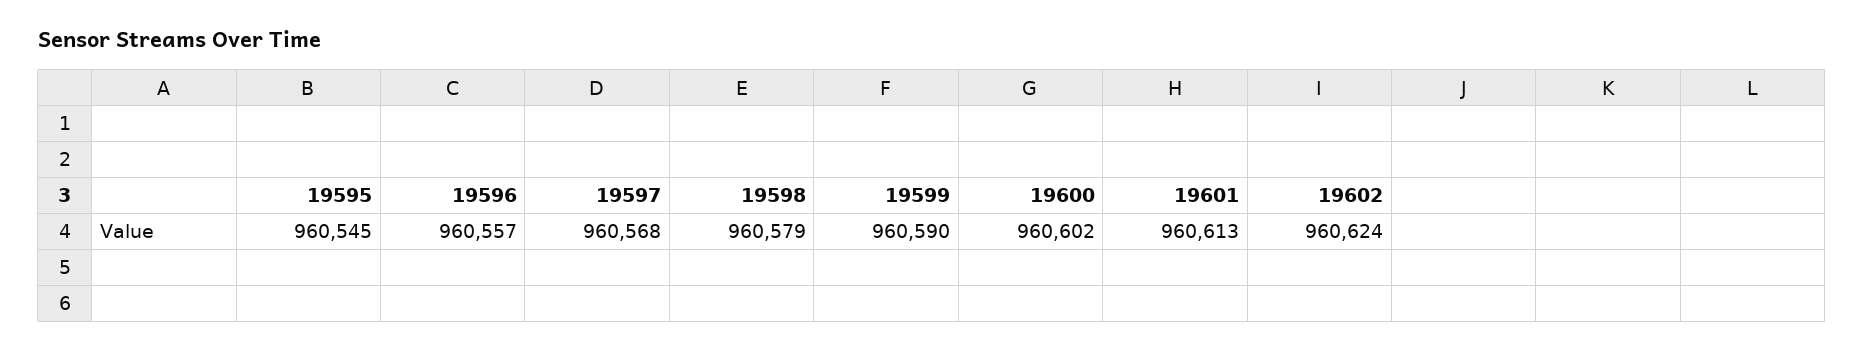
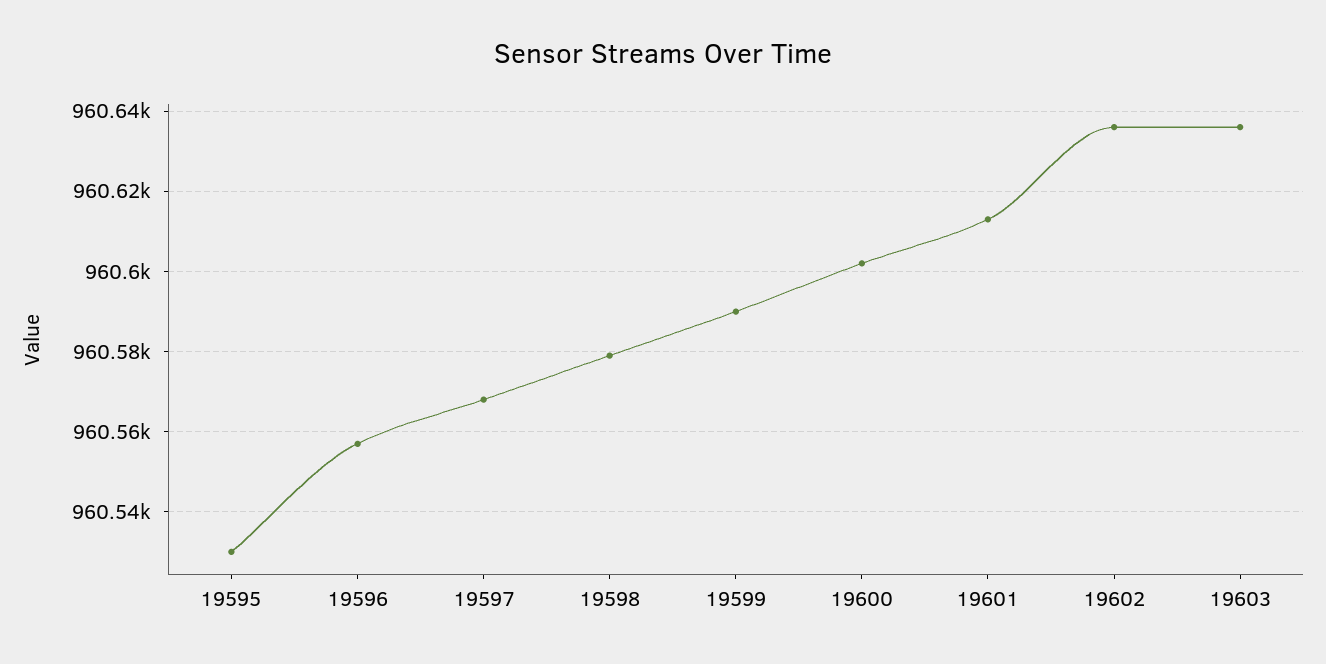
19595: 960545 -> 960530
19602: 960624 -> 960635
19603: none -> 960635

